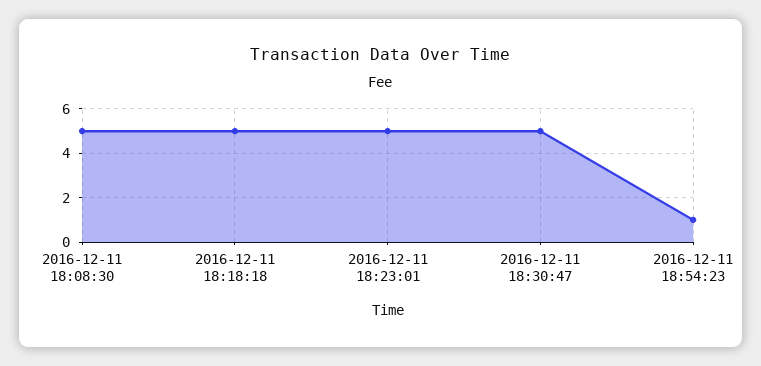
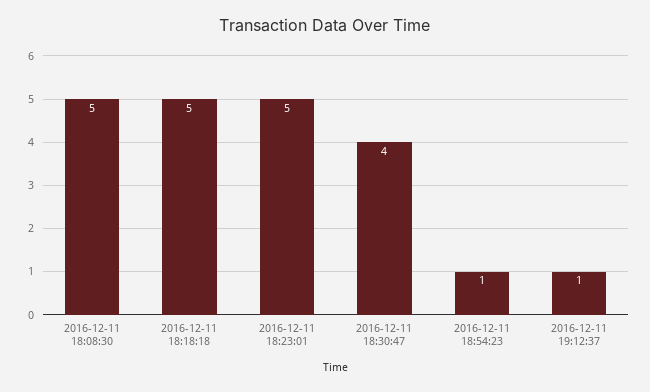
2016-12-11 18:30:47: 5 -> 4
2016-12-11 19:12:37: none -> 1

